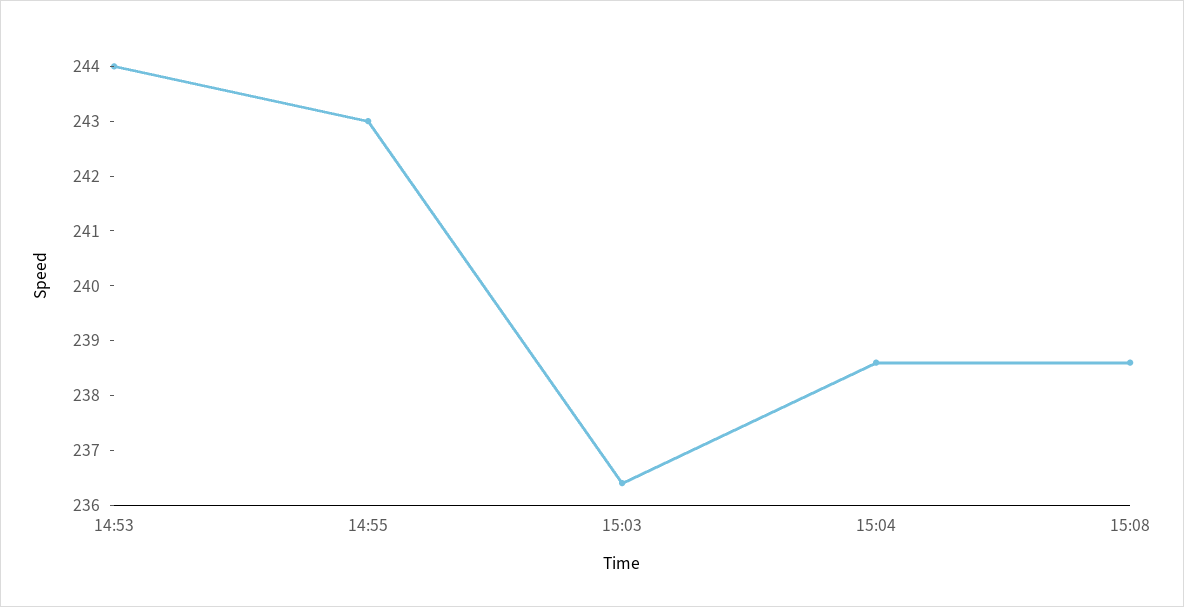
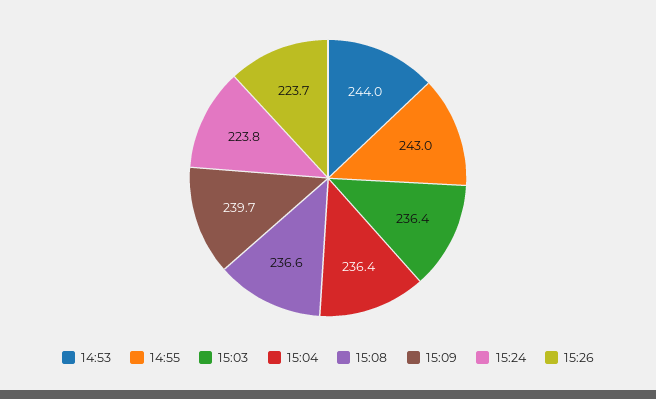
15:04: 238.5 -> 236.4
15:08: 238.5 -> 236.6
15:09: none -> 239.7
15:24: none -> 223.8
15:26: none -> 223.7

